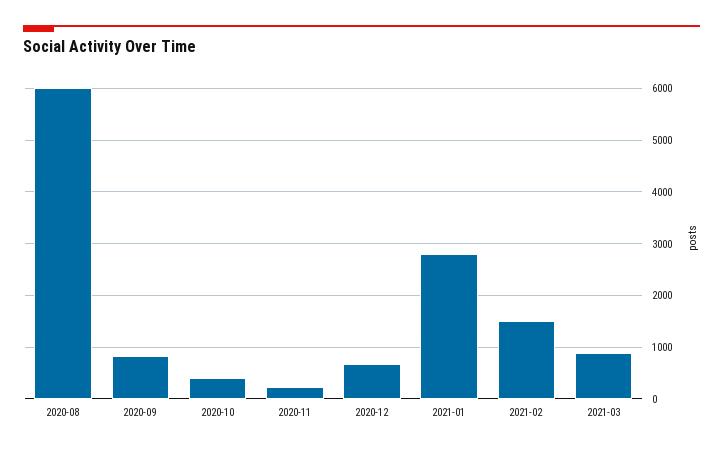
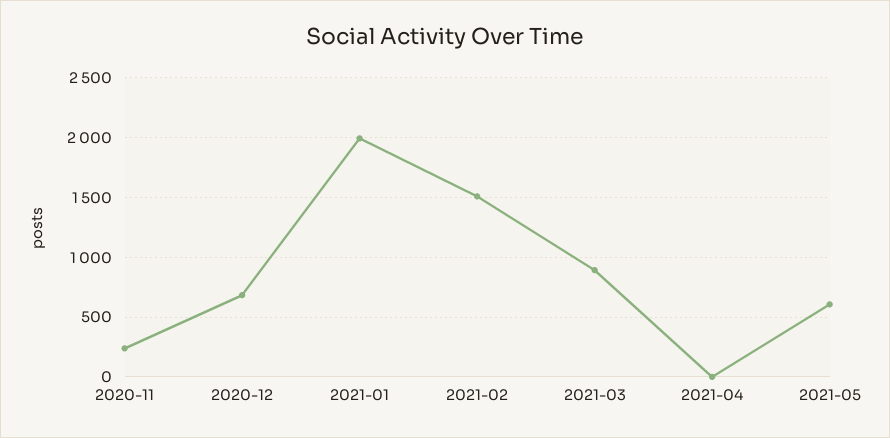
2020-08: 6000 -> none
2020-09: 800 -> none
2020-10: 400 -> none
2021-01: 2800 -> 2000
2021-04: none -> 0
2021-05: none -> 600

